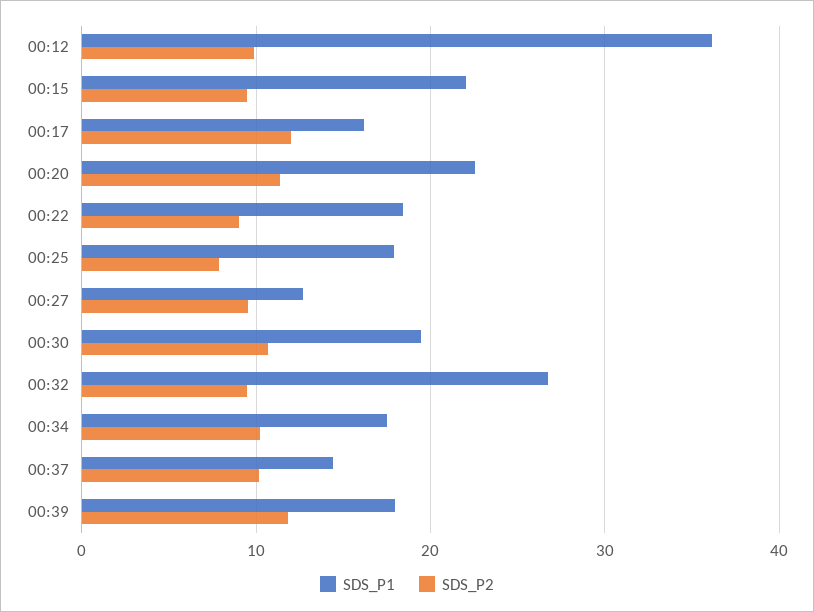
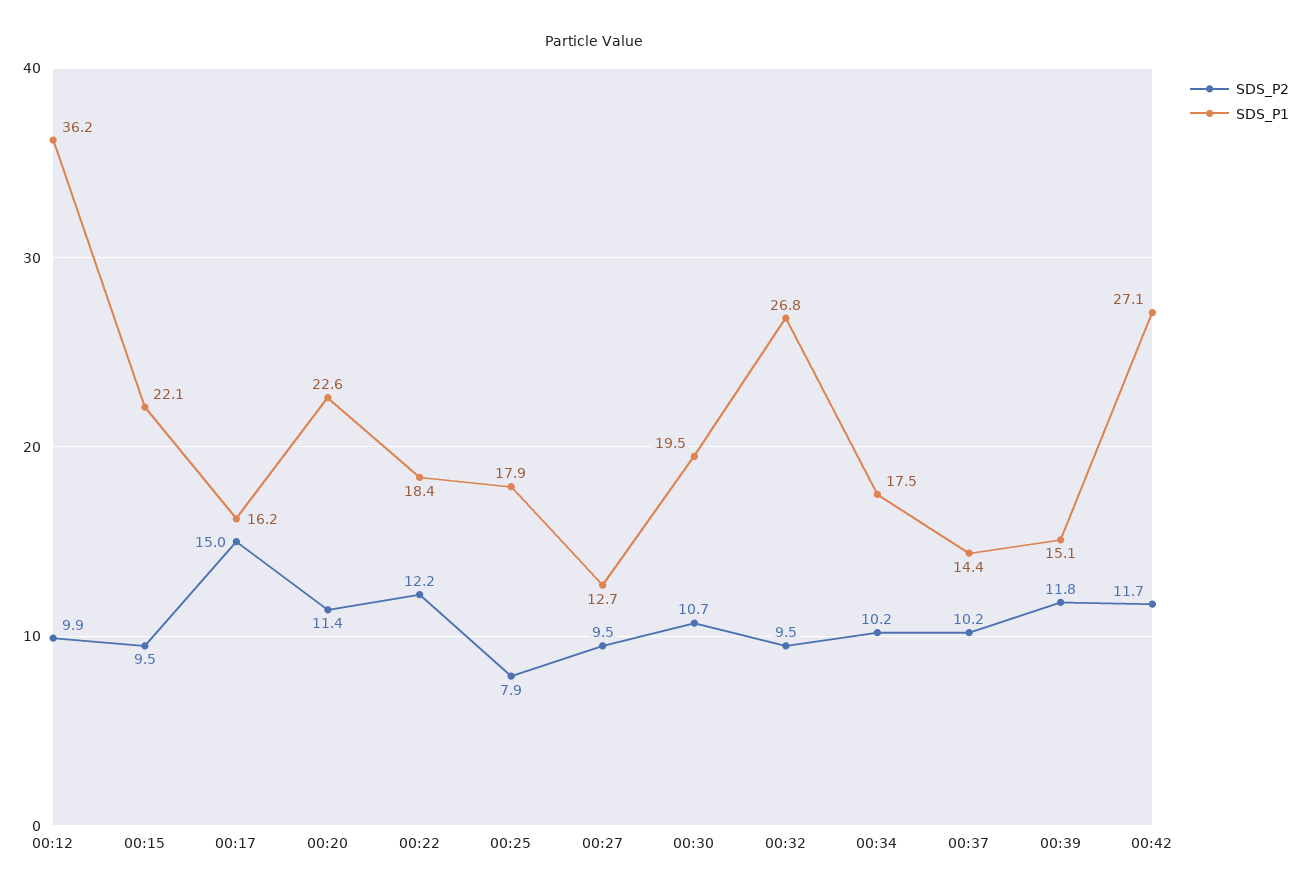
SDS_P2, 00:17: 12 -> 15
SDS_P2, 00:22: 9 -> 12.2
SDS_P1, 00:39: 18 -> 15.1
SDS_P2, 00:42: none -> 11.7
SDS_P1, 00:42: none -> 27.1

